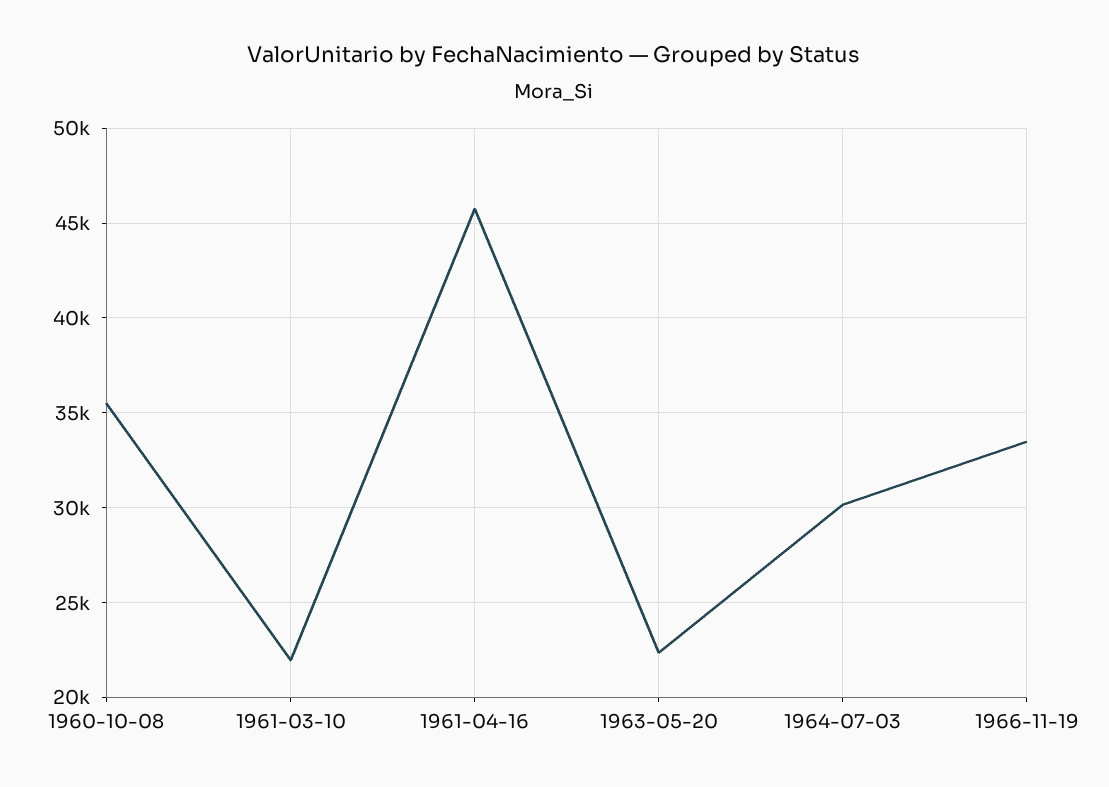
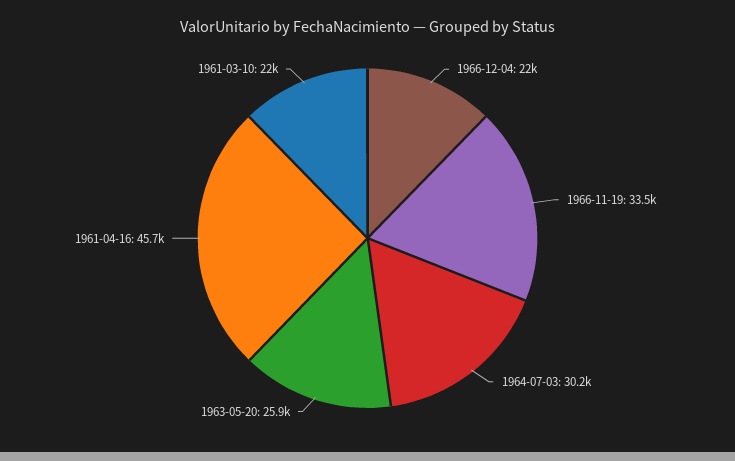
1960-10-08: 35500 -> none
1963-05-20: 22500 -> 25900
1966-12-04: none -> 22000

